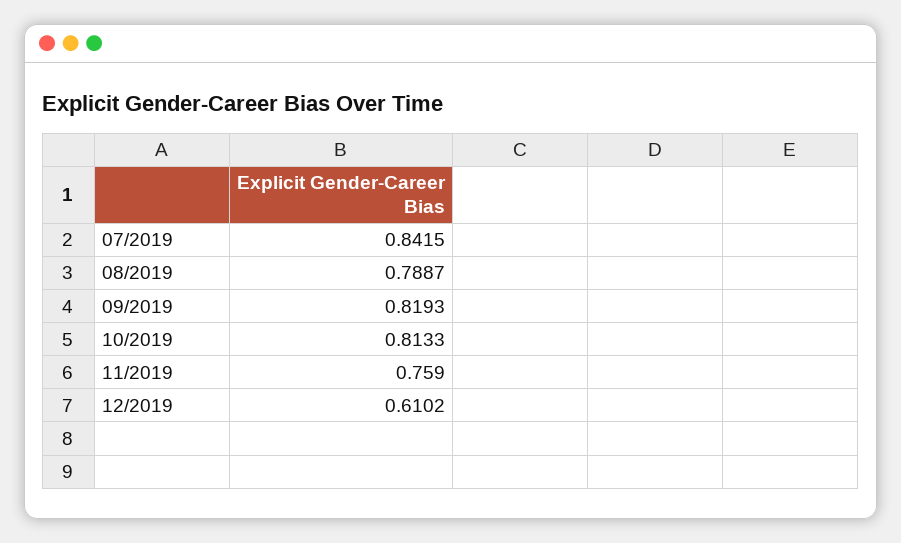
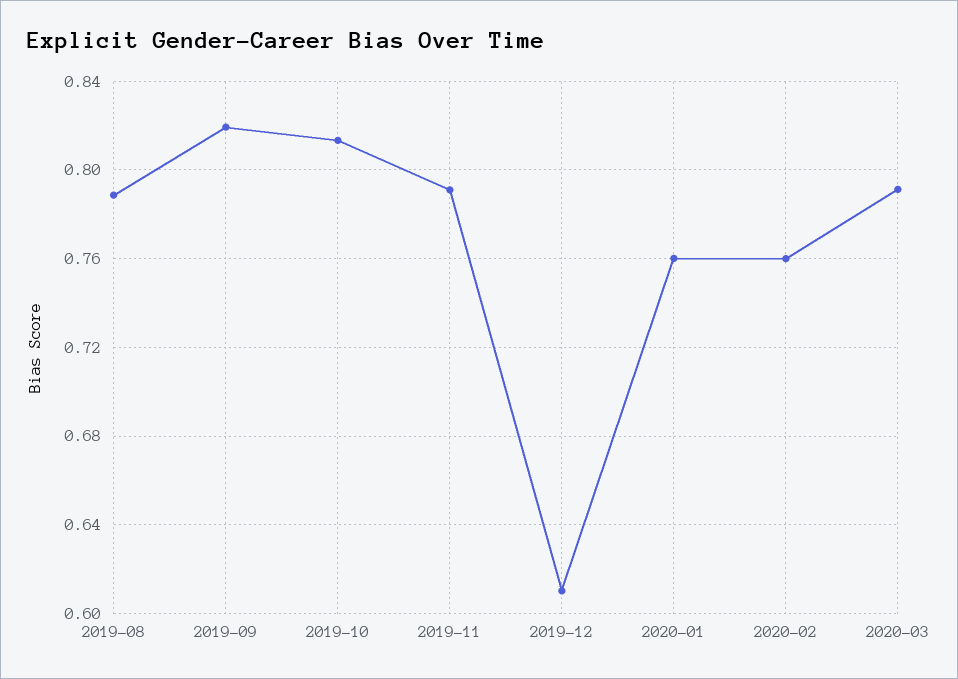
07/2019: 0.8415 -> none
11/2019: 0.759 -> 0.79
2020-01: none -> 0.76
2020-02: none -> 0.76
2020-03: none -> 0.79

